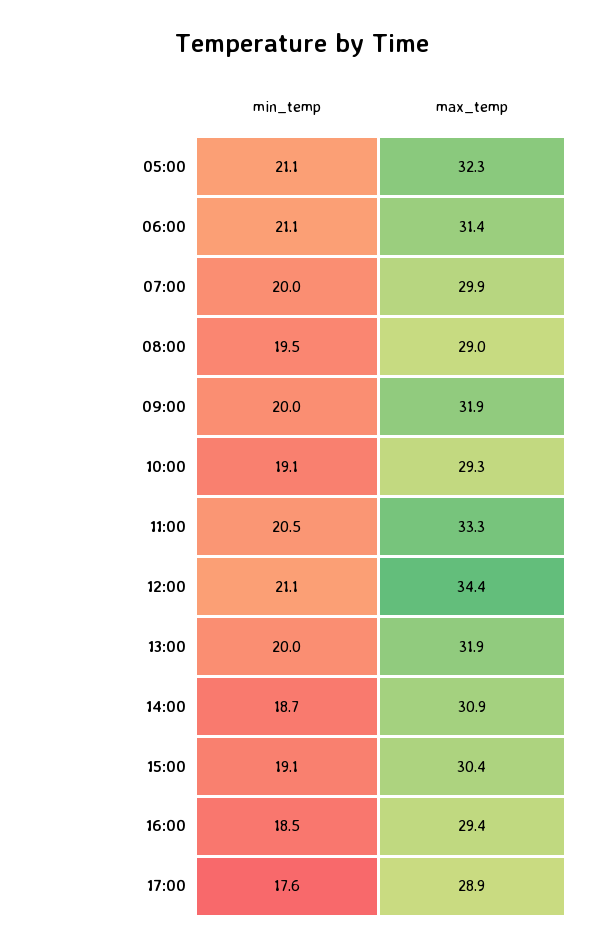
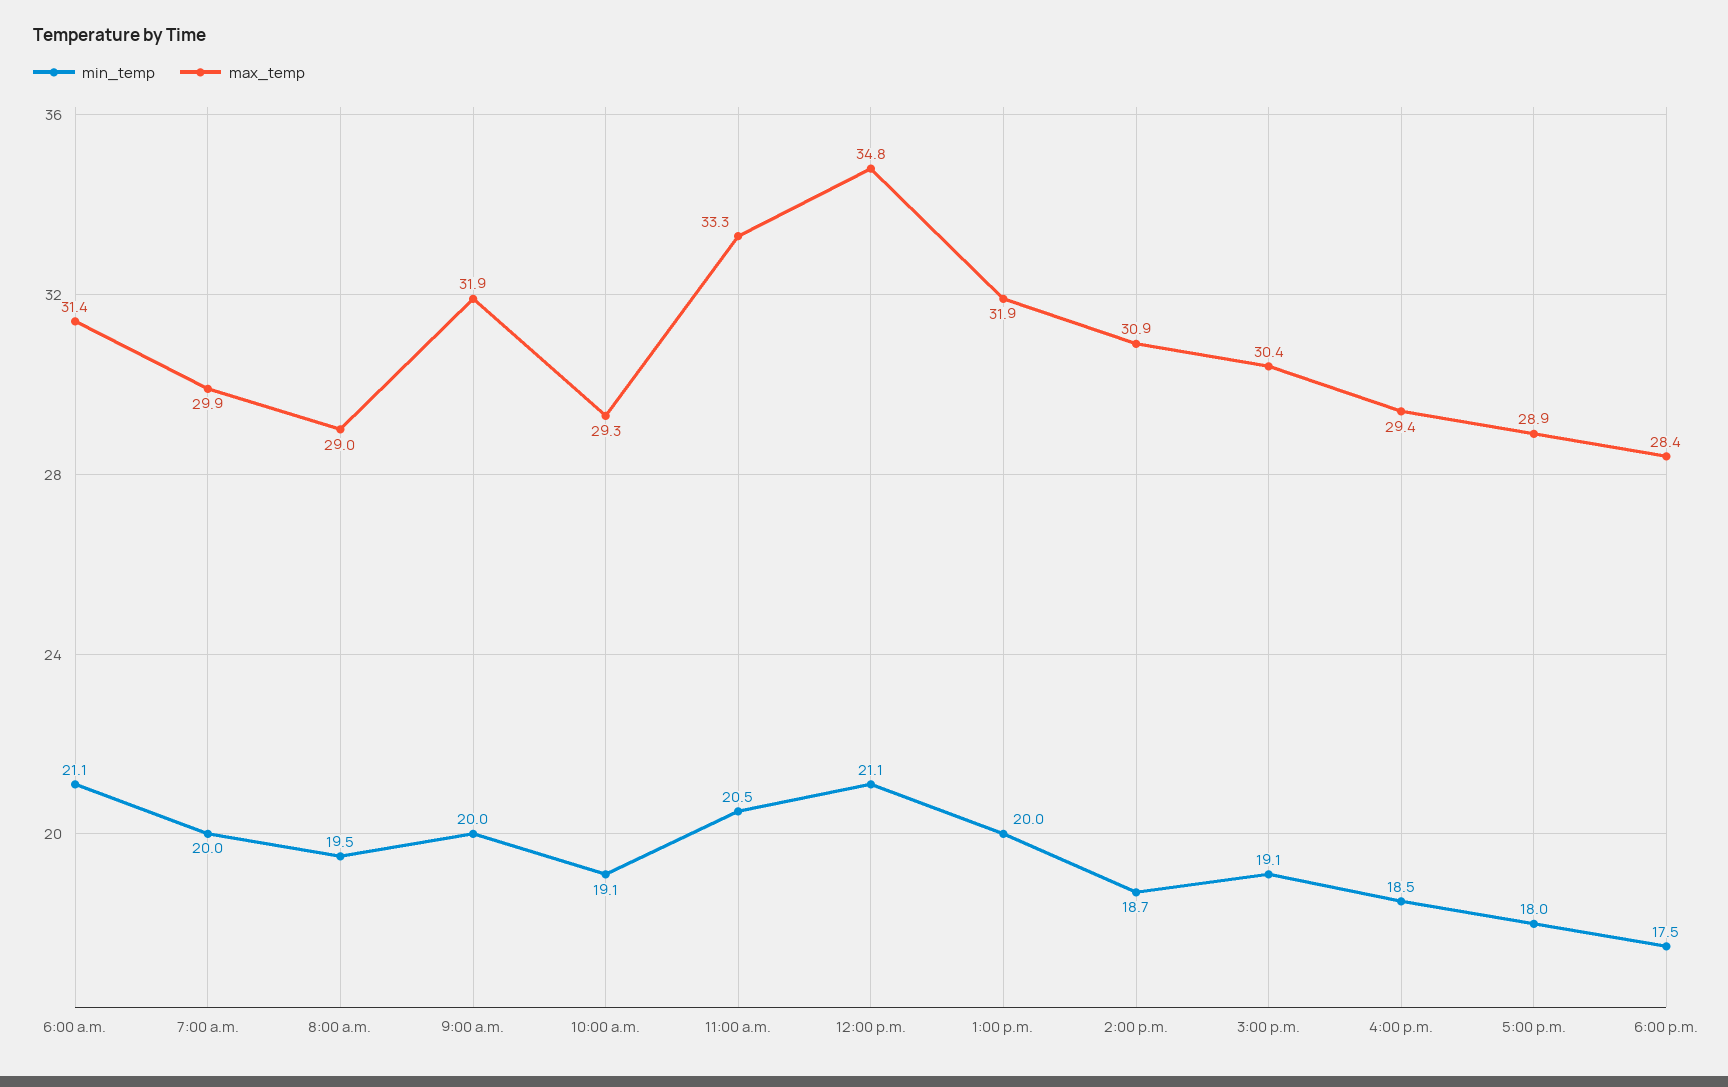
min_temp, 05:00: 21.1 -> none
max_temp, 05:00: 32.3 -> none
max_temp, 12:00: 34.4 -> 34.8
min_temp, 17:00: 17.6 -> 18
min_temp, 6:00 p.m.: none -> 17.5
max_temp, 6:00 p.m.: none -> 28.4

